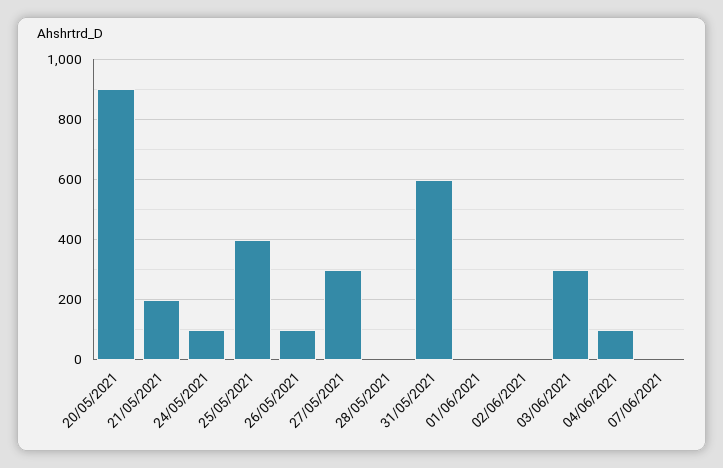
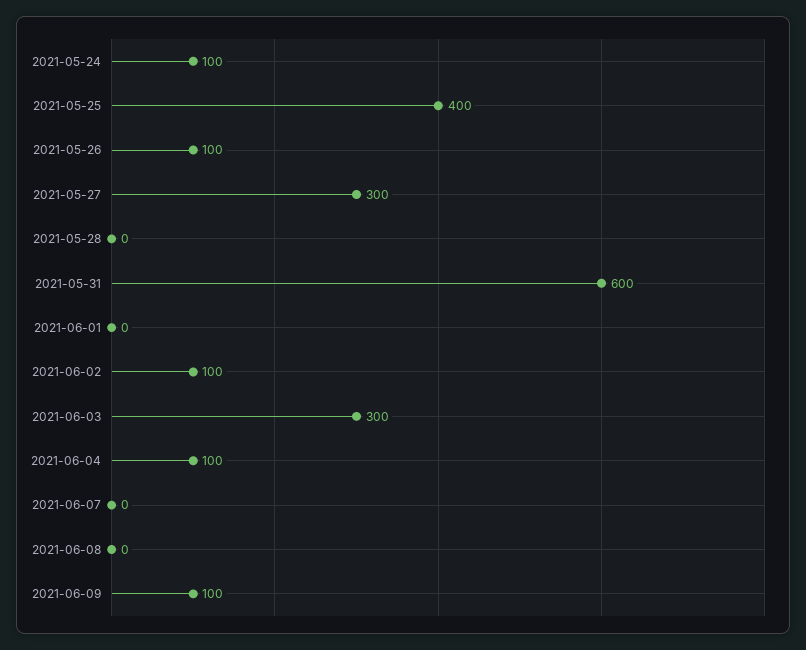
20/05/2021: 900 -> none
21/05/2021: 200 -> none
02/06/2021: 0 -> 100
2021-06-08: none -> 0
2021-06-09: none -> 100

